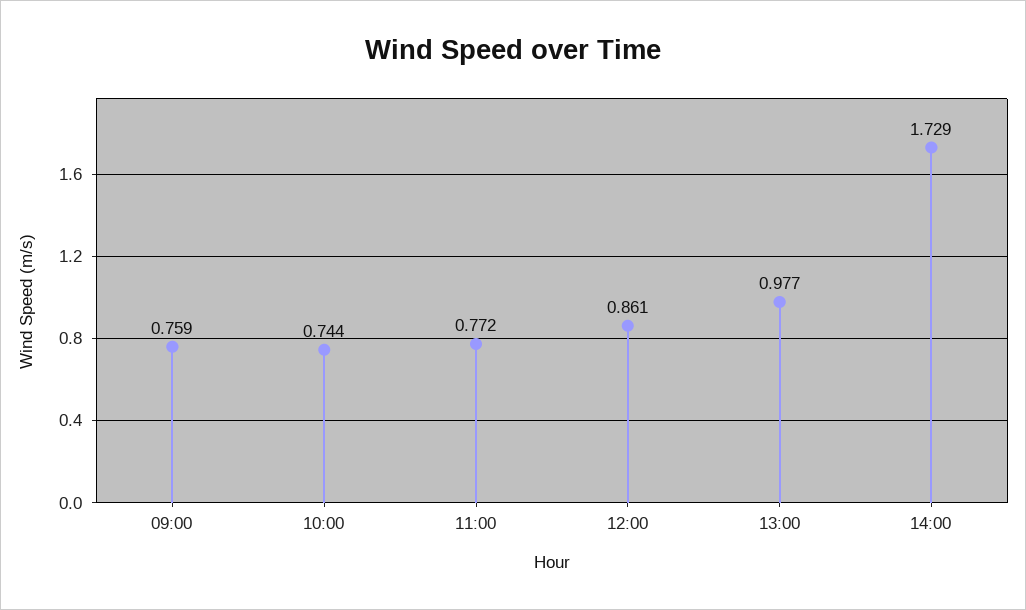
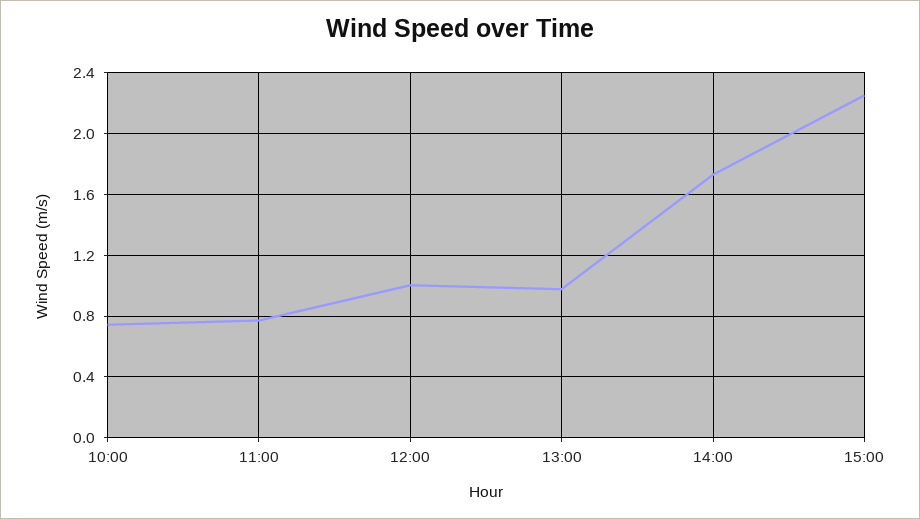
09:00: 0.759 -> none
12:00: 0.861 -> 1
15:00: none -> 2.25

